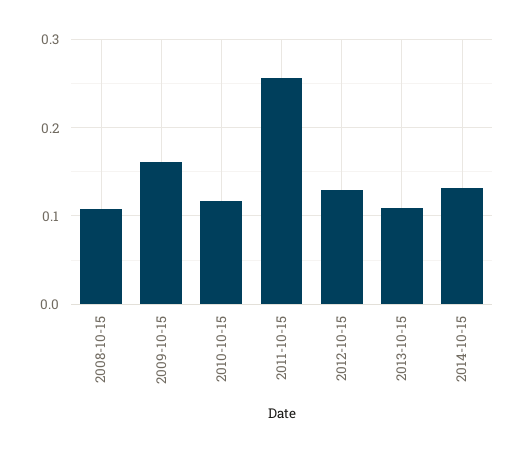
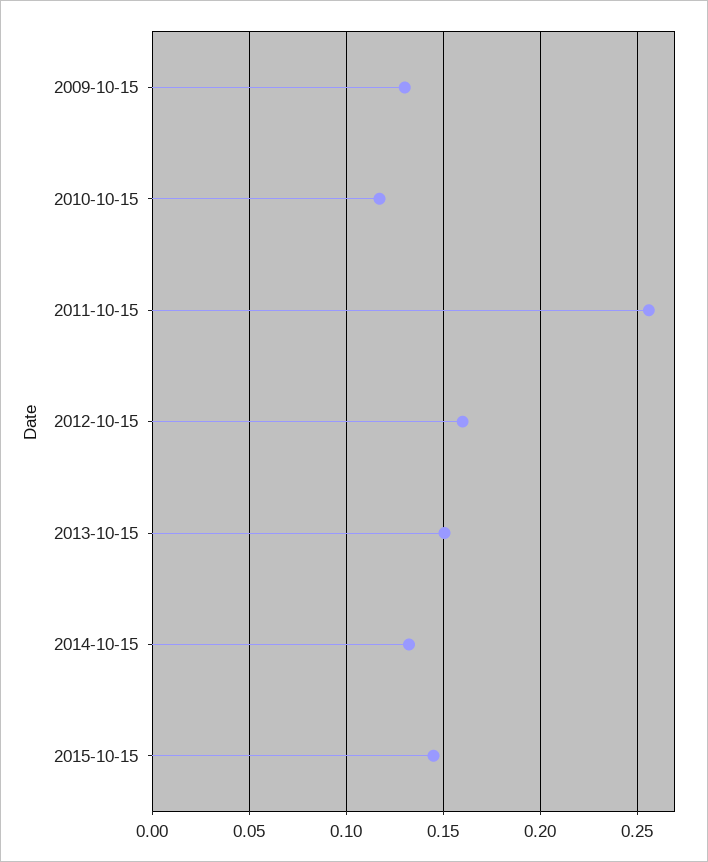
2008-10-15: 0.11 -> none
2009-10-15: 0.16 -> 0.13
2012-10-15: 0.13 -> 0.16
2013-10-15: 0.11 -> 0.15
2015-10-15: none -> 0.145

